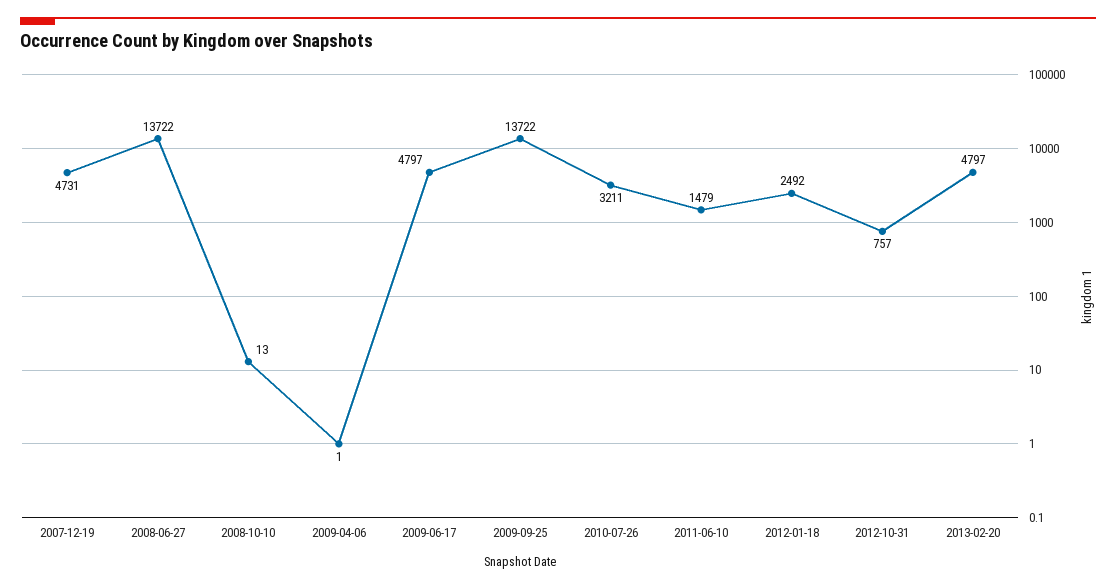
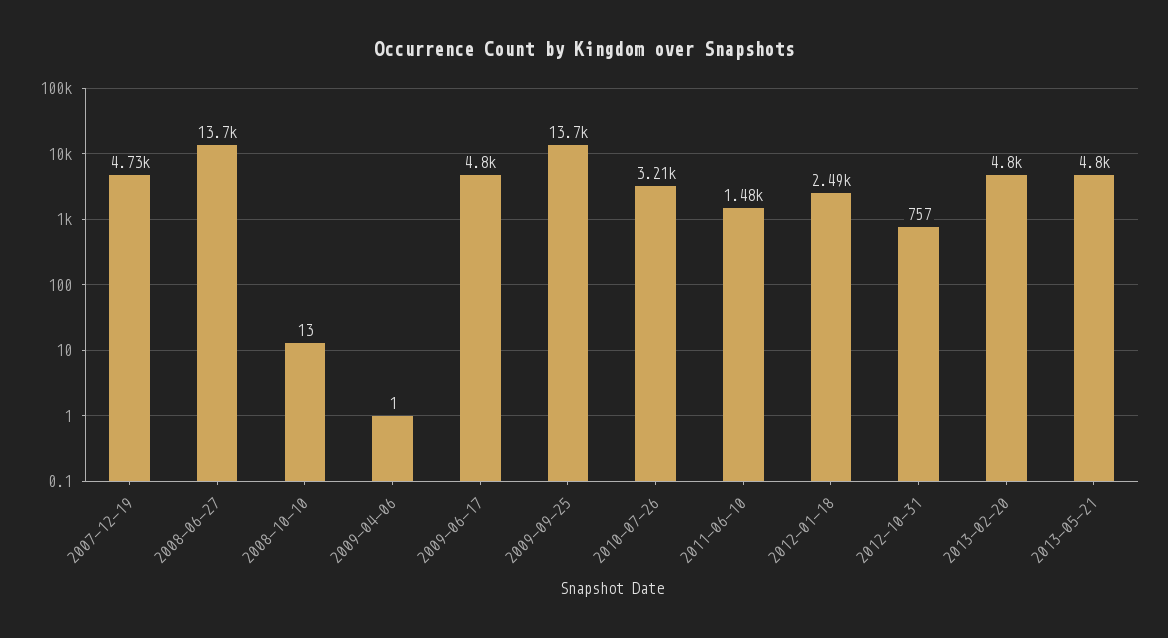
2013-05-21: none -> 4800

